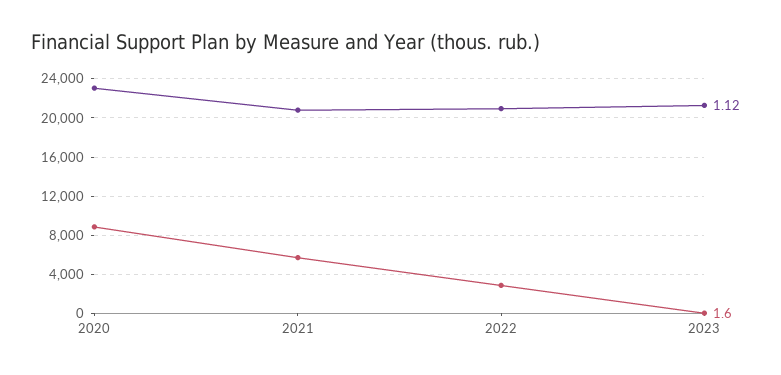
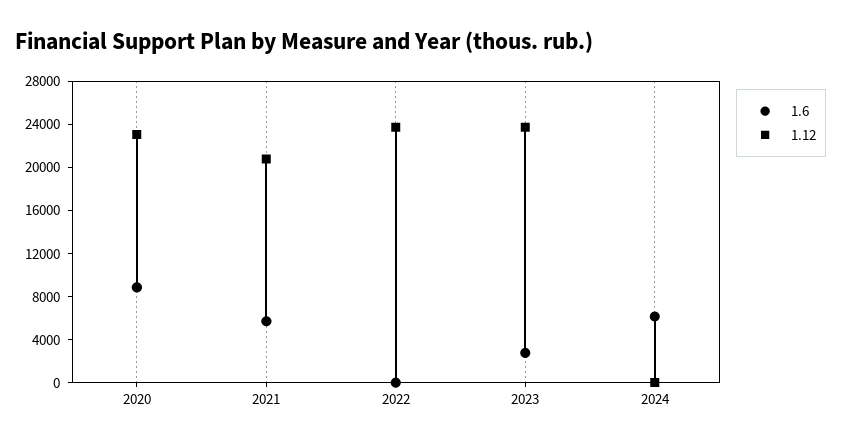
1.12, 2022: 21000 -> 24000
1.6, 2022: 3000 -> 0
1.12, 2023: 21000 -> 24000
1.6, 2023: 0 -> 3000
1.6, 2024: none -> 6000
1.12, 2024: none -> 0

